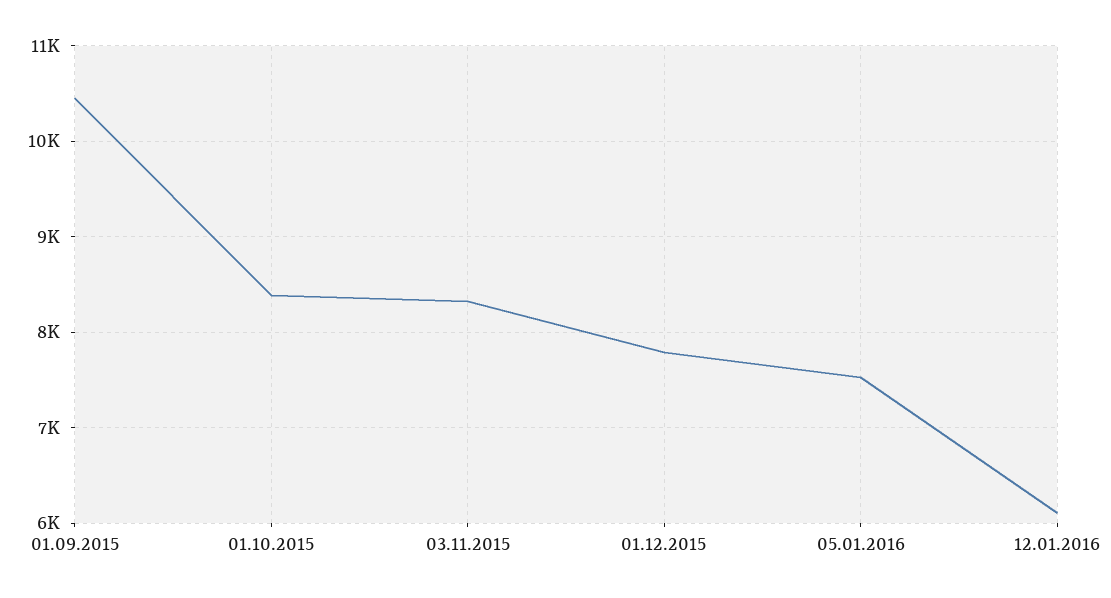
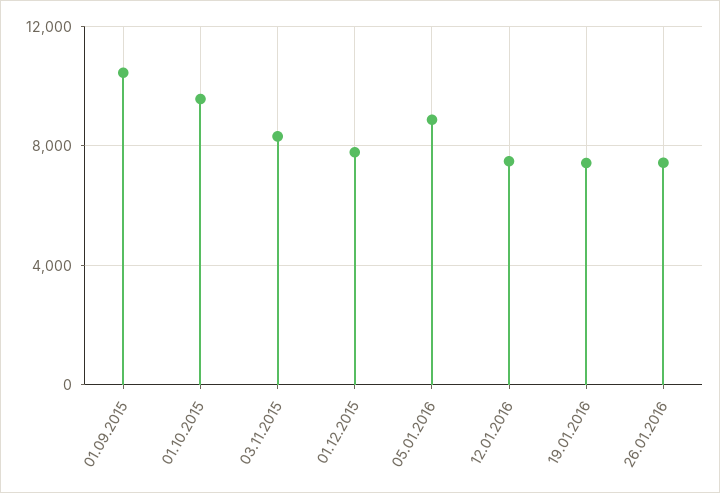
01.10.2015: 8400 -> 9500
05.01.2016: 7500 -> 9000
12.01.2016: 6100 -> 7500
19.01.2016: none -> 7500
26.01.2016: none -> 7500

